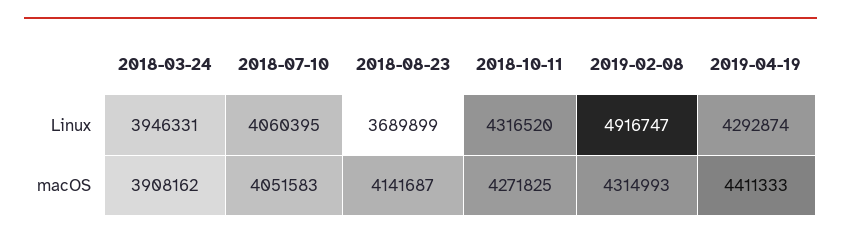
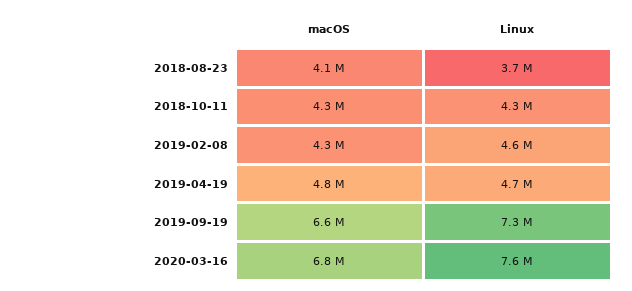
2018-03-24, Linux: 3946331 -> none
2018-07-10, Linux: 4060395 -> none
2019-02-08, Linux: 4916747 -> 4600000
2019-04-19, Linux: 4292874 -> 4700000
2018-03-24, macOS: 3908162 -> none
2018-07-10, macOS: 4051583 -> none
2019-04-19, macOS: 4411333 -> 4800000
2019-09-19, macOS: none -> 6600000
2019-09-19, Linux: none -> 7300000
2020-03-16, macOS: none -> 6800000
2020-03-16, Linux: none -> 7600000

